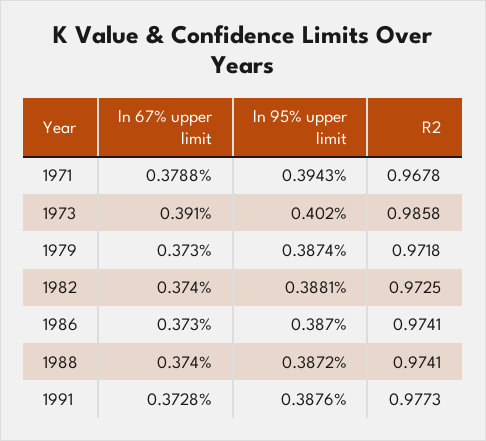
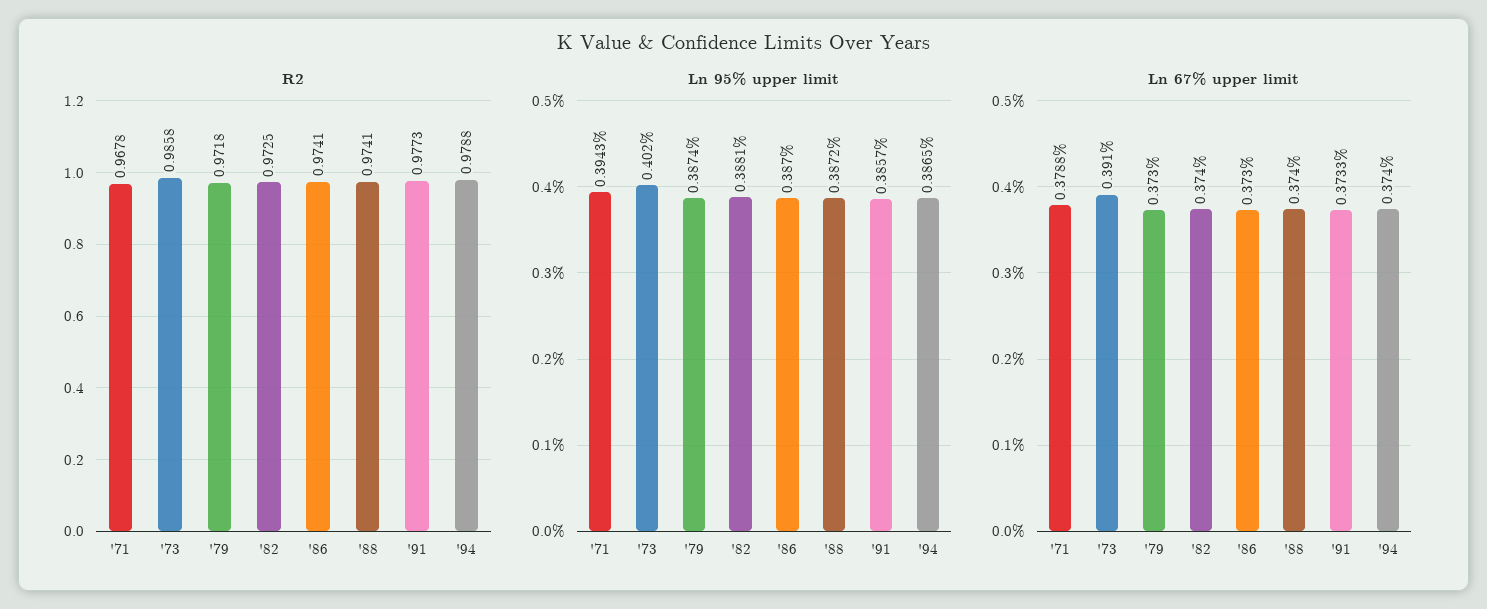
ln 67% upper limit, 1991: 0.3728 -> 0.3733
ln 95% upper limit, 1991: 0.3876 -> 0.3857
R2, '94: none -> 0.9788
ln 95% upper limit, '94: none -> 0.3865
ln 67% upper limit, '94: none -> 0.374

